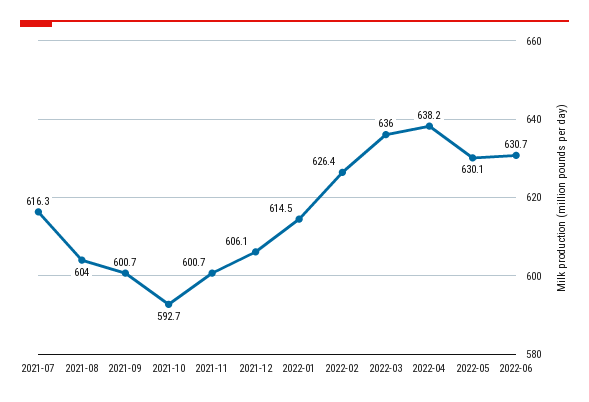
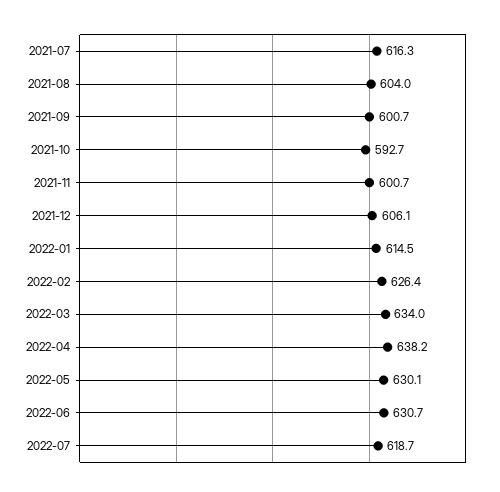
2022-03: 636 -> 634
2022-07: none -> 618.7

